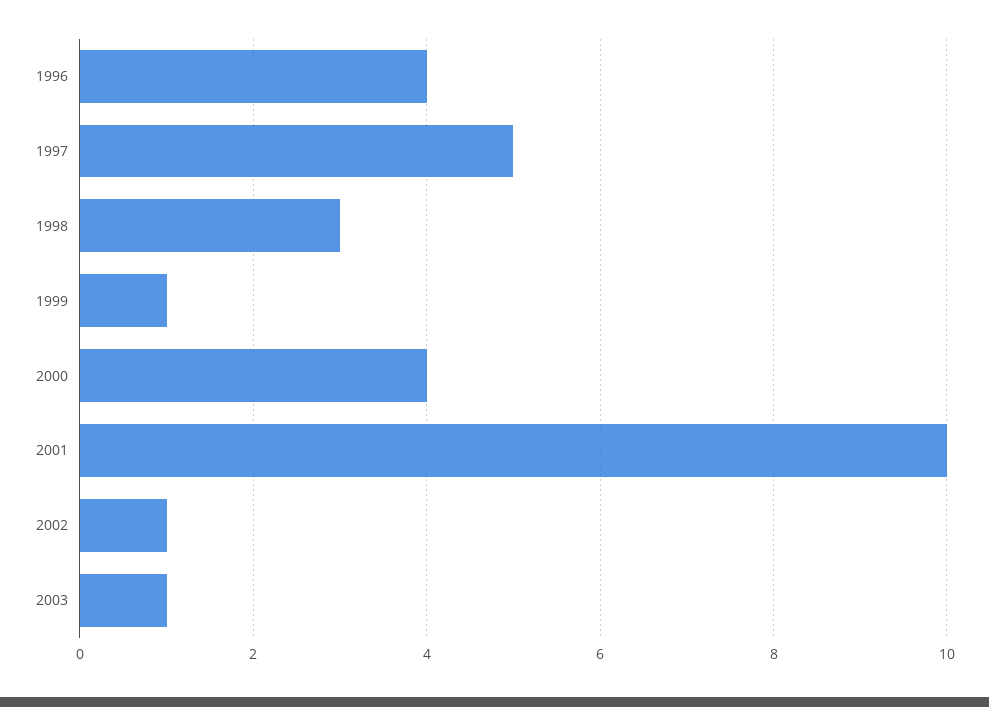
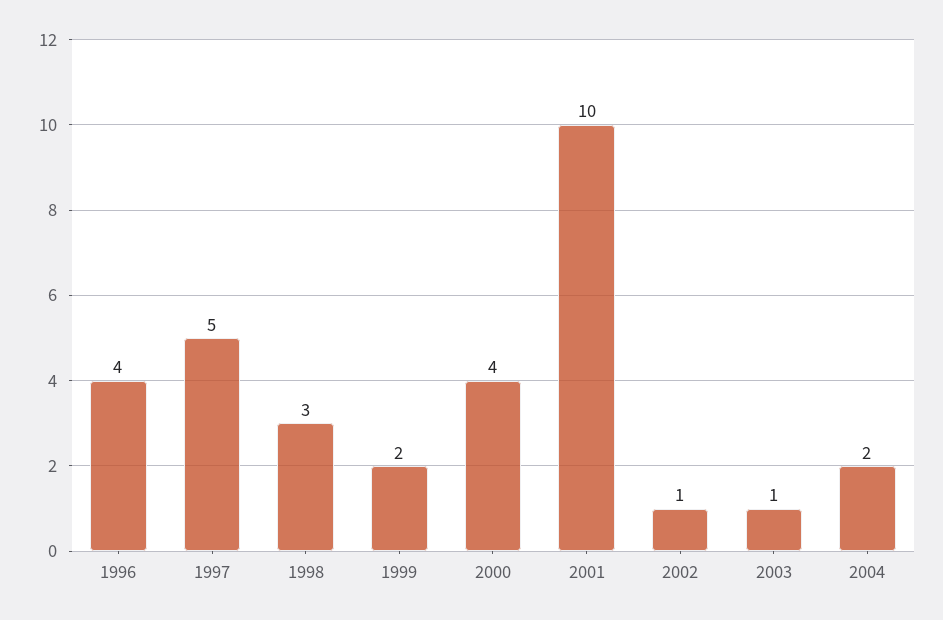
1999: 1 -> 2
2004: none -> 2

